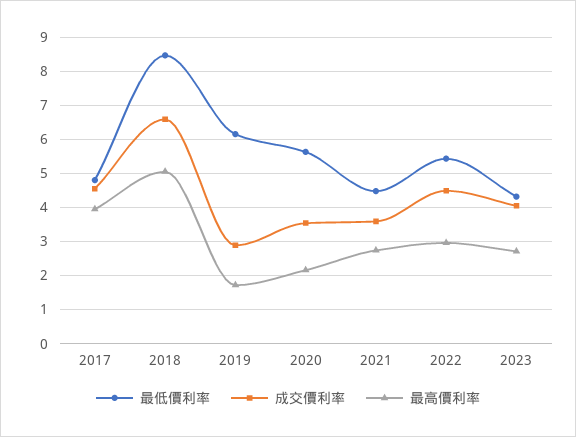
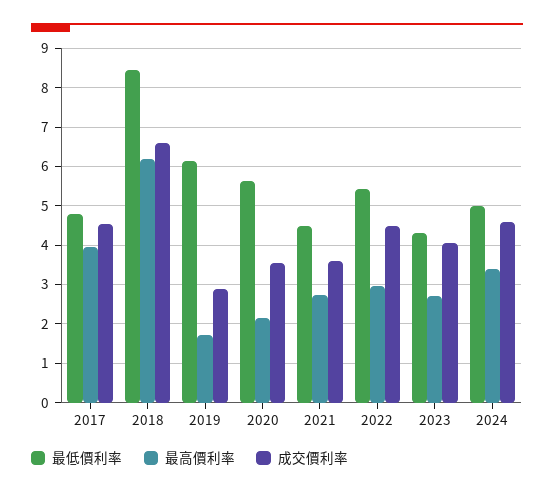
最高價利率, 2018: 5 -> 6.2
最低價利率, 2024: none -> 5
最高價利率, 2024: none -> 3.4
成交價利率, 2024: none -> 4.6

